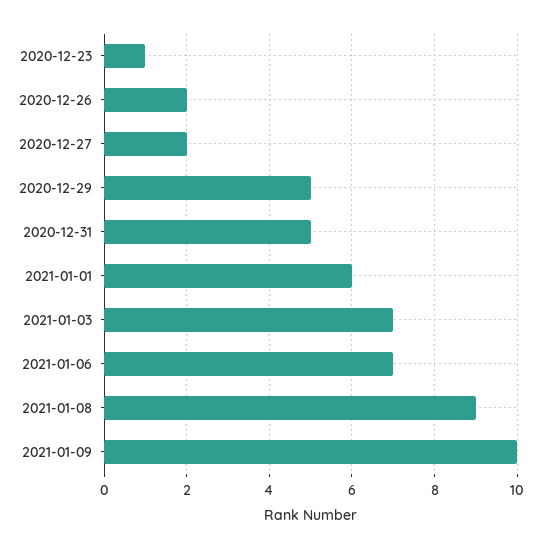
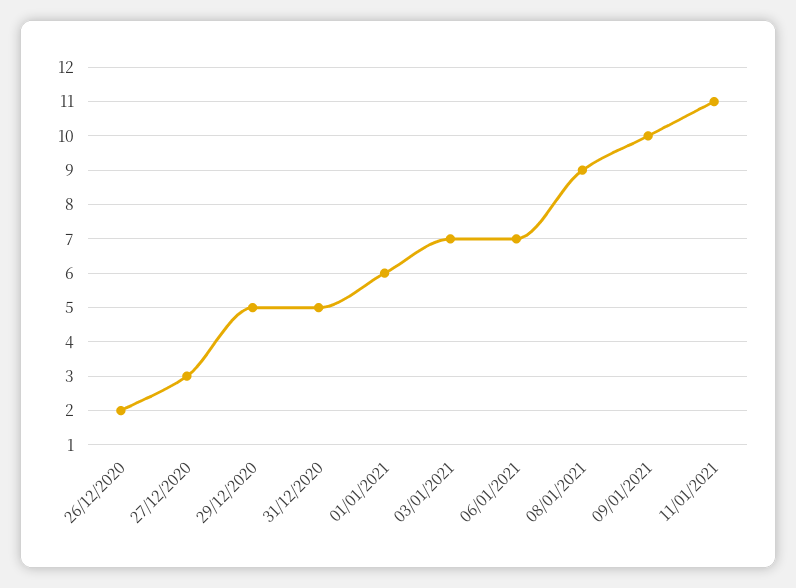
2020-12-23: 1 -> none
2020-12-27: 2 -> 3
11/01/2021: none -> 11

